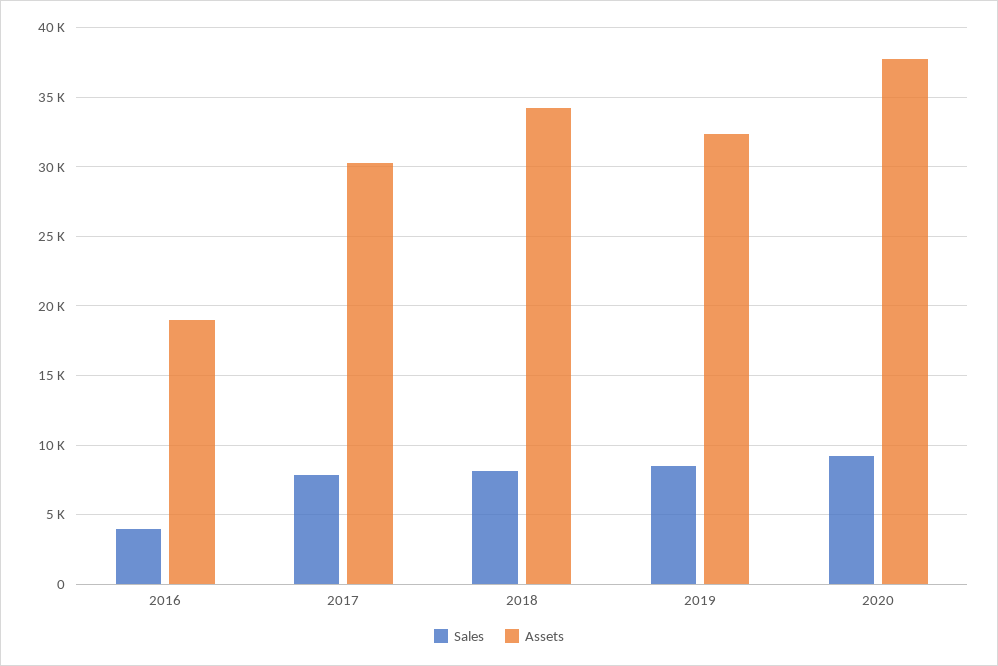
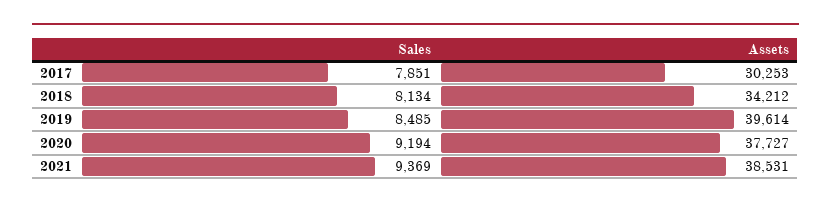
Sales, 2016: 4000 -> none
Assets, 2016: 19000 -> none
Assets, 2019: 32500 -> 39614
Sales, 2021: none -> 9369
Assets, 2021: none -> 38531

